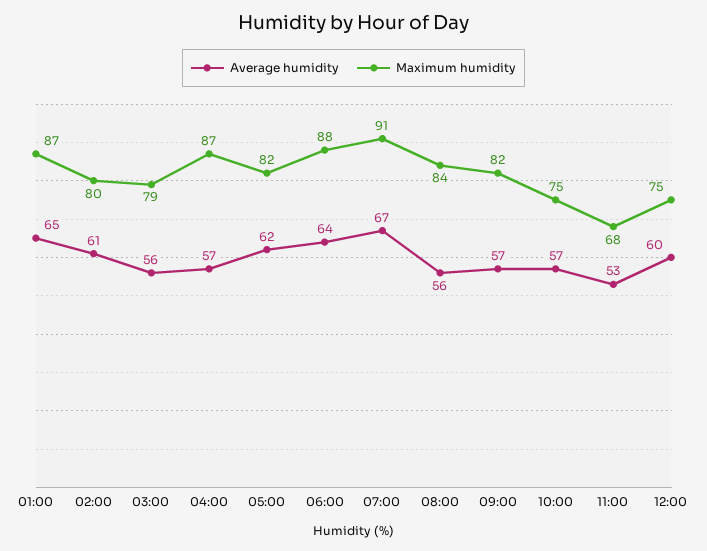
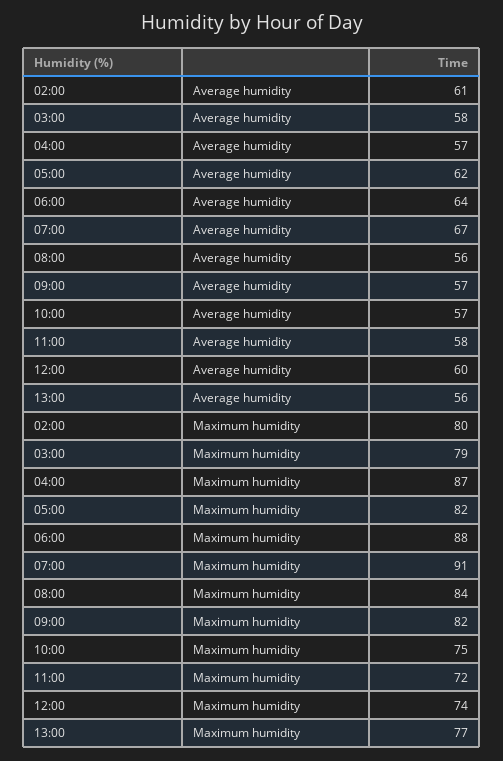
Average humidity, 01:00: 65 -> none
Maximum humidity, 01:00: 87 -> none
Average humidity, 03:00: 56 -> 58
Average humidity, 11:00: 53 -> 58
Maximum humidity, 11:00: 68 -> 72
Maximum humidity, 12:00: 75 -> 74
Average humidity, 13:00: none -> 56
Maximum humidity, 13:00: none -> 77

